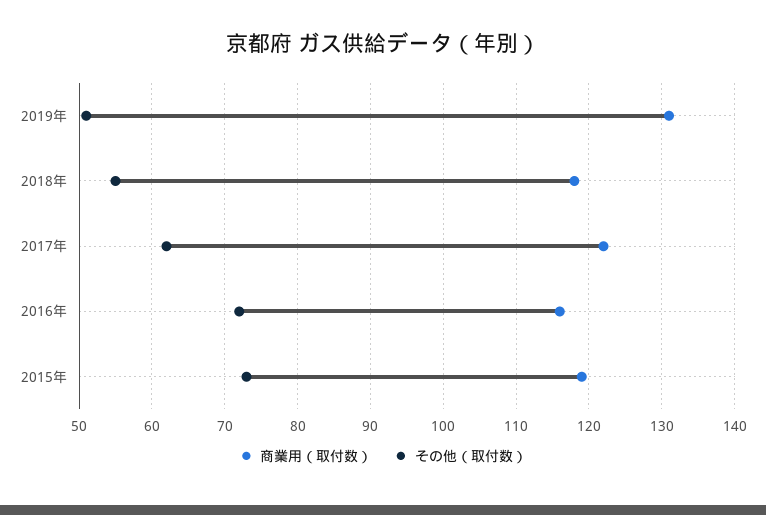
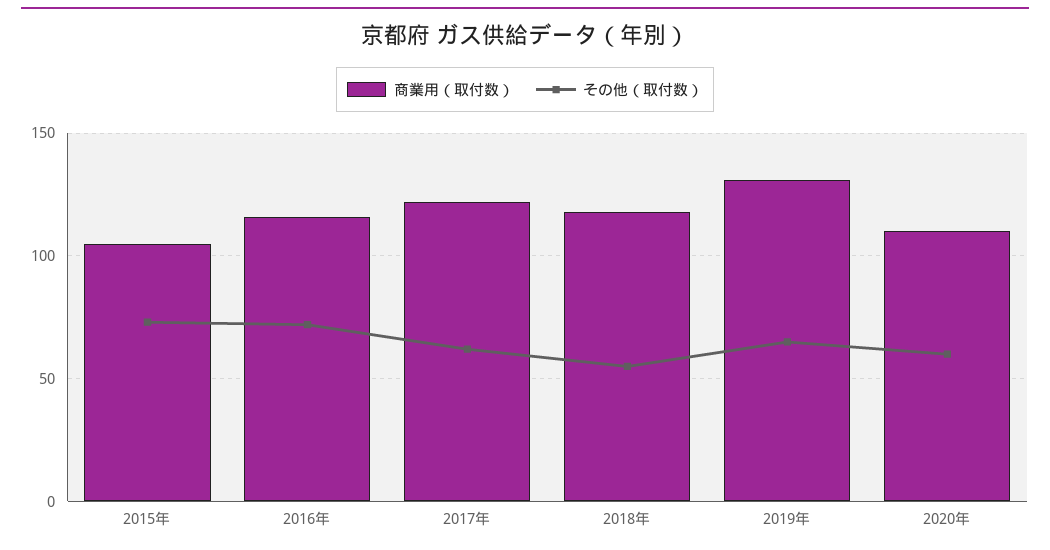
その他（取付数）, 2019年: 51 -> 65
商業用（取付数）, 2015年: 119 -> 105
商業用（取付数）, 2020年: none -> 110
その他（取付数）, 2020年: none -> 60

